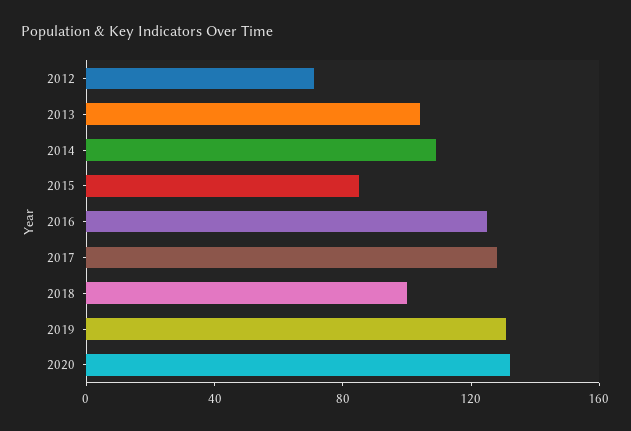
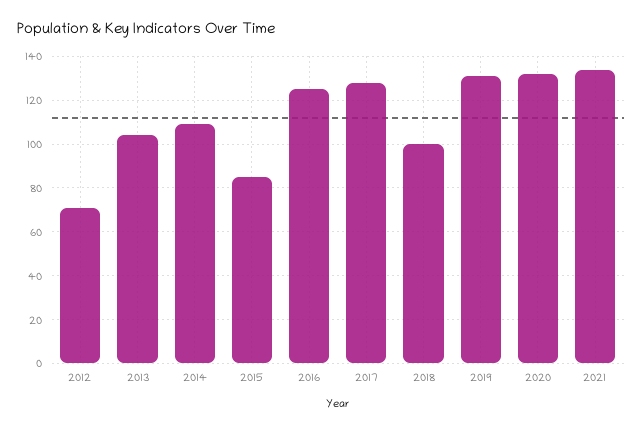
2021: none -> 135

